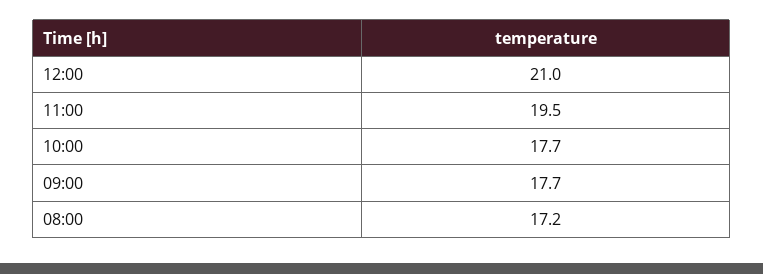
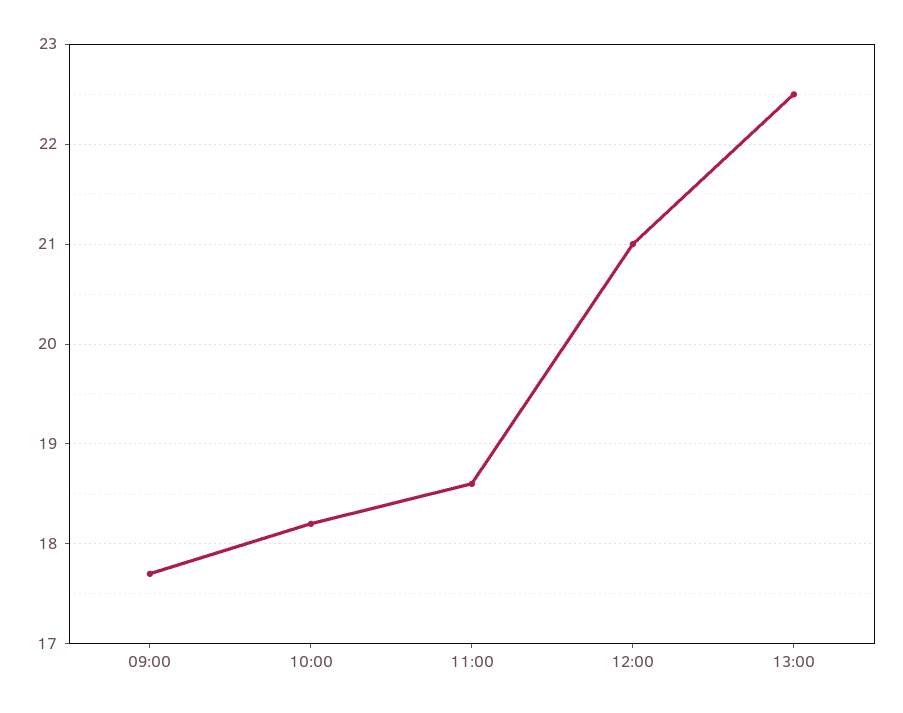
11:00: 19.5 -> 18.6
10:00: 17.7 -> 18.2
08:00: 17.2 -> none
13:00: none -> 22.5

